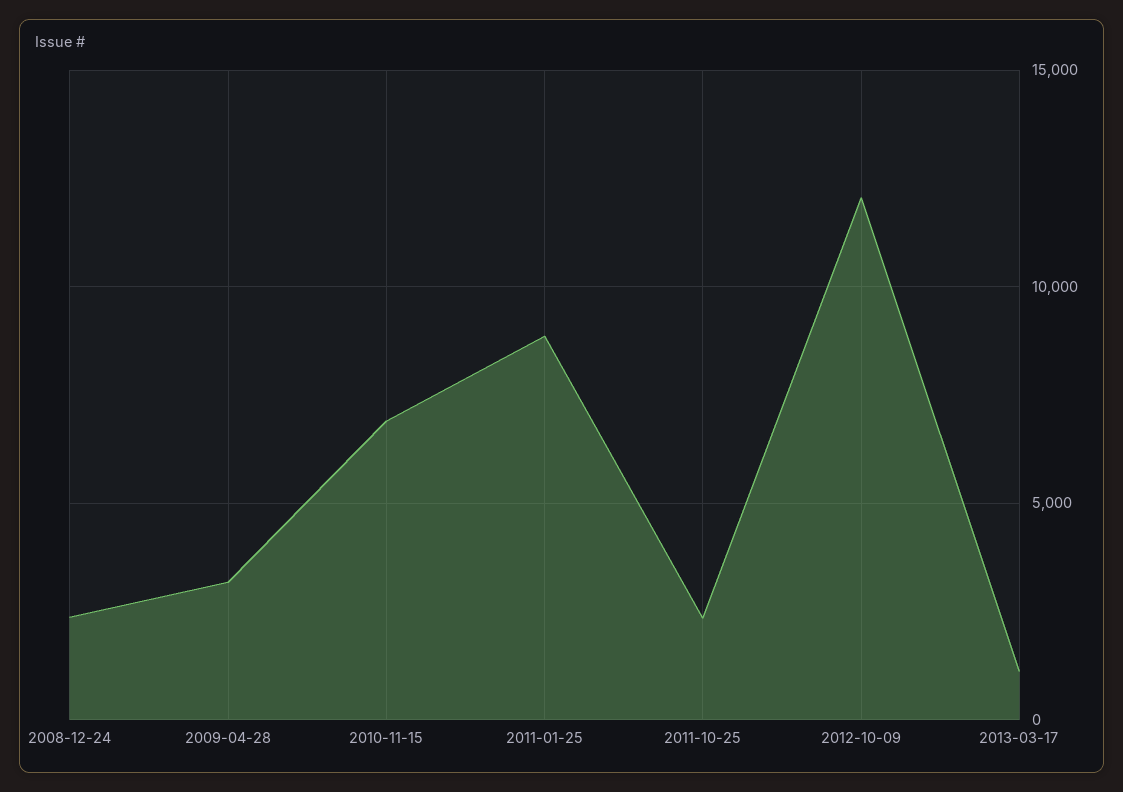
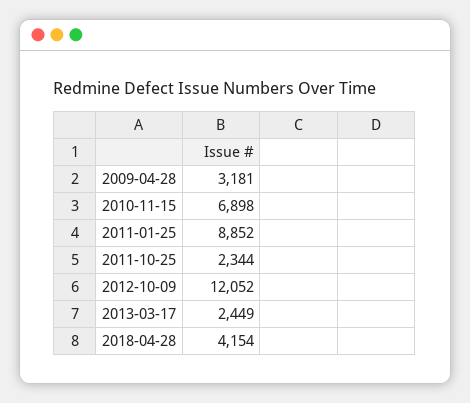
2008-12-24: 2500 -> none
2013-03-17: 1000 -> 2449
2018-04-28: none -> 4154

